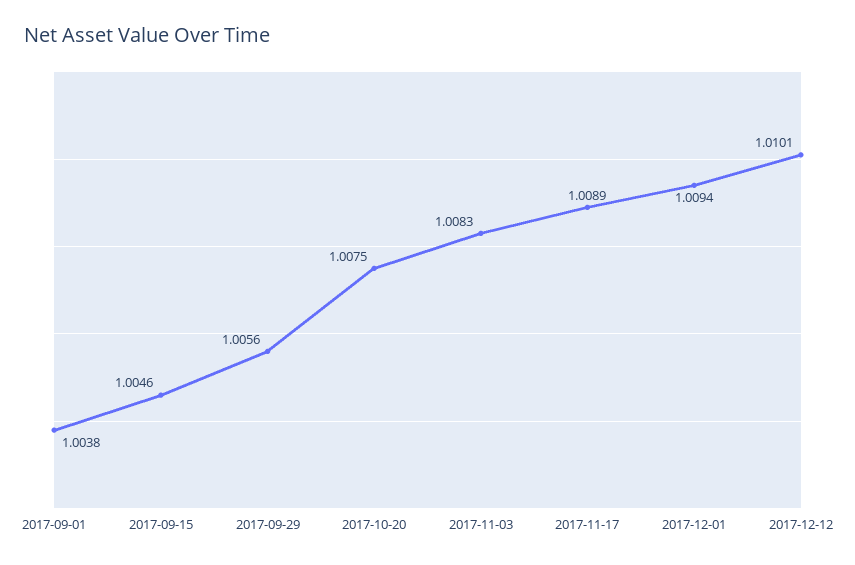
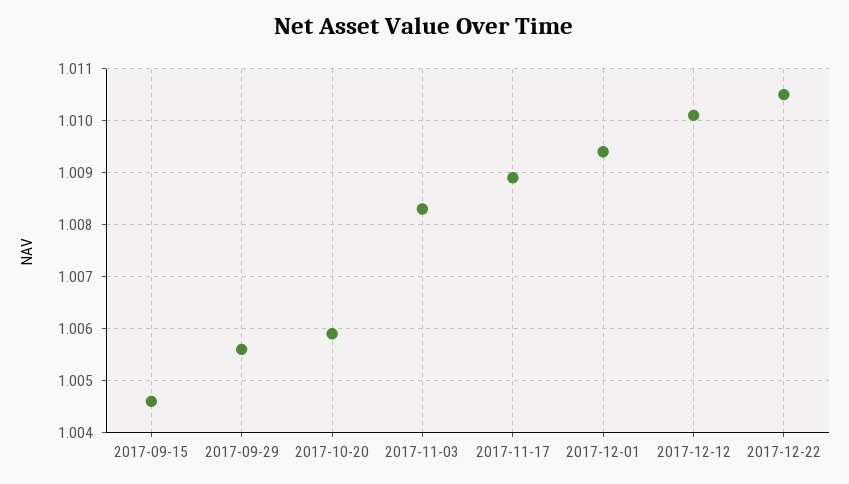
2017-09-01: 1.0038 -> none
2017-10-20: 1.0075 -> 1.006
2017-12-22: none -> 1.0105

